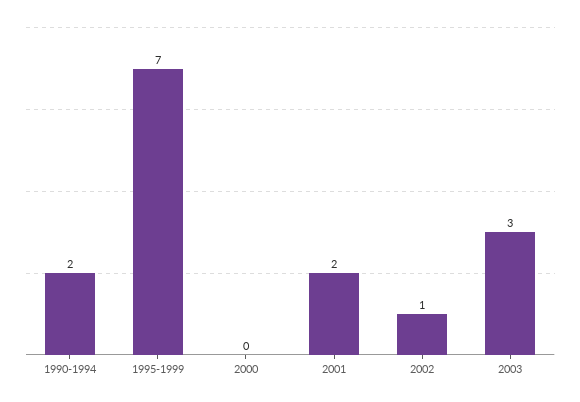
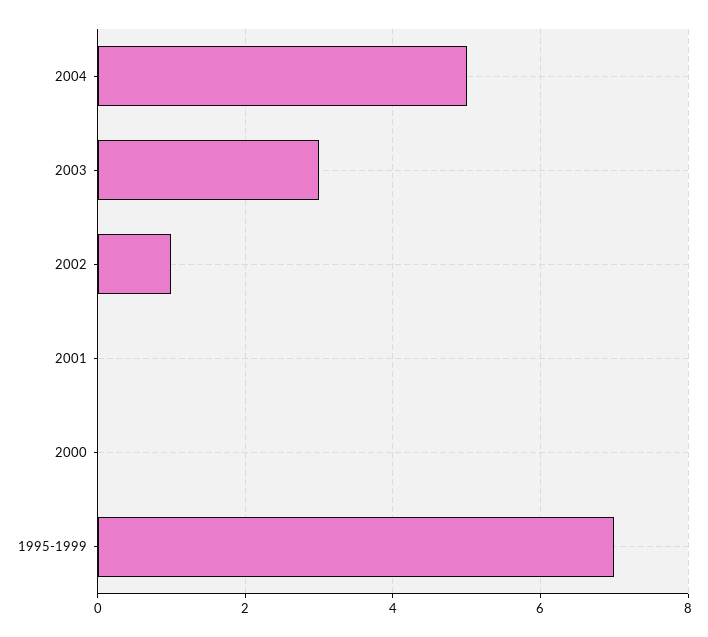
1990-1994: 2 -> none
2001: 2 -> 0
2004: none -> 5

